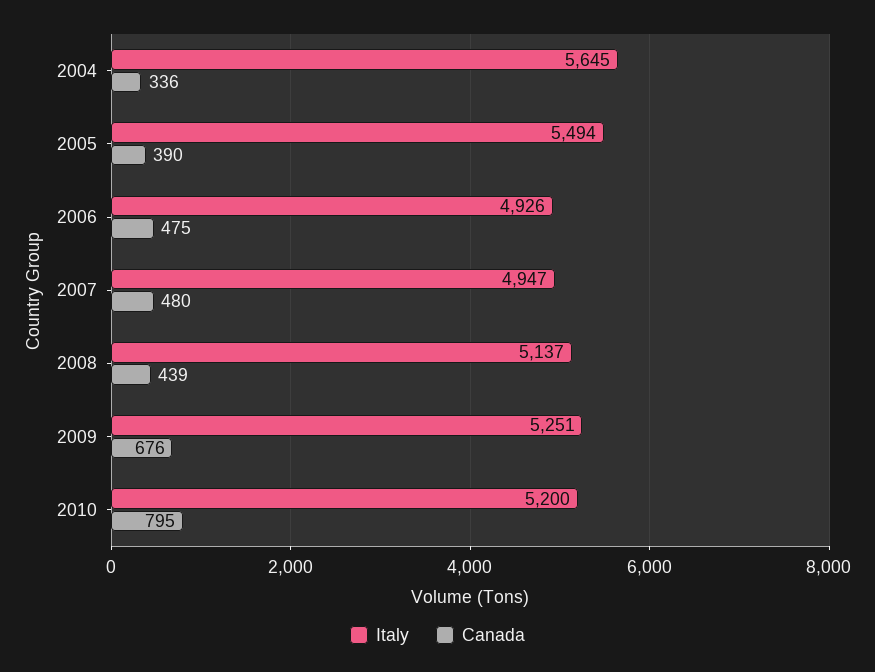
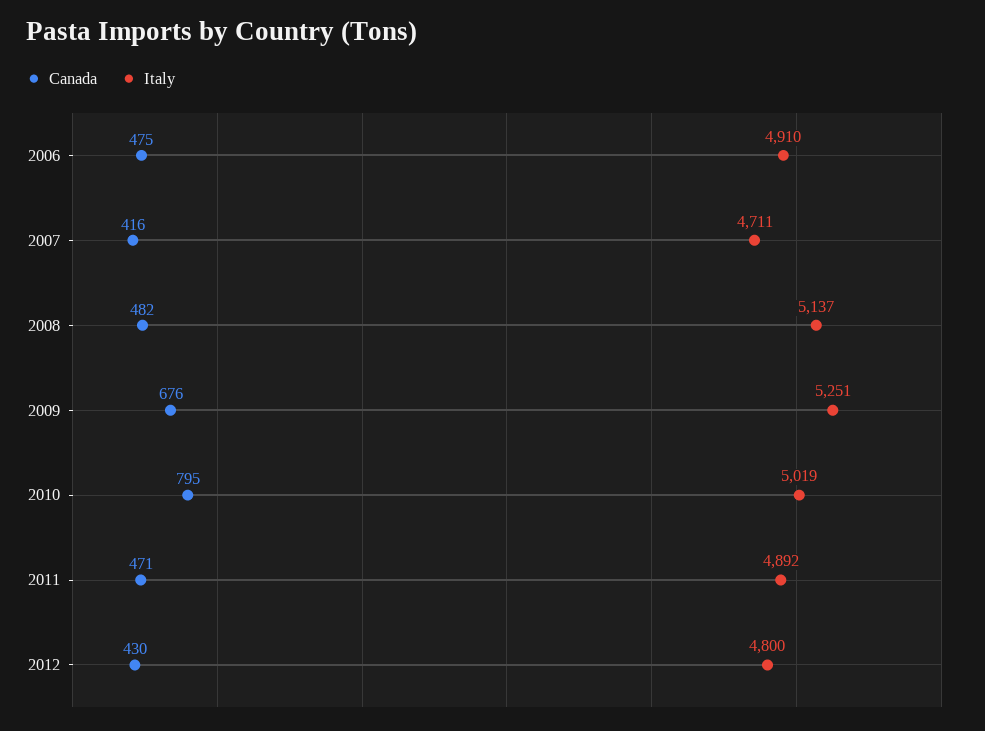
Italy, 2004: 5645 -> none
Canada, 2004: 336 -> none
Italy, 2005: 5494 -> none
Canada, 2005: 390 -> none
Italy, 2006: 4926 -> 4910
Italy, 2007: 4947 -> 4711
Canada, 2007: 480 -> 416
Canada, 2008: 439 -> 482
Italy, 2010: 5200 -> 5019
Canada, 2011: none -> 471
Italy, 2011: none -> 4892
Canada, 2012: none -> 430
Italy, 2012: none -> 4800

